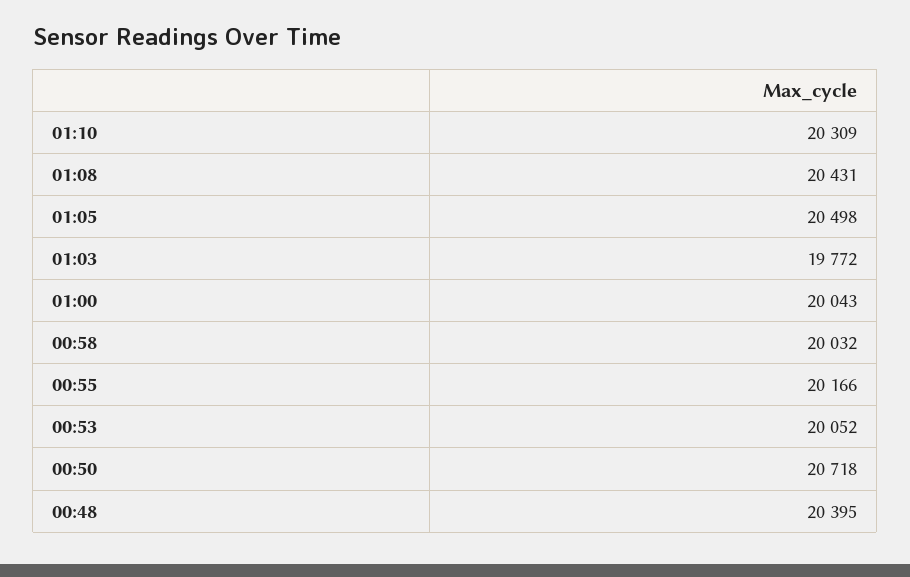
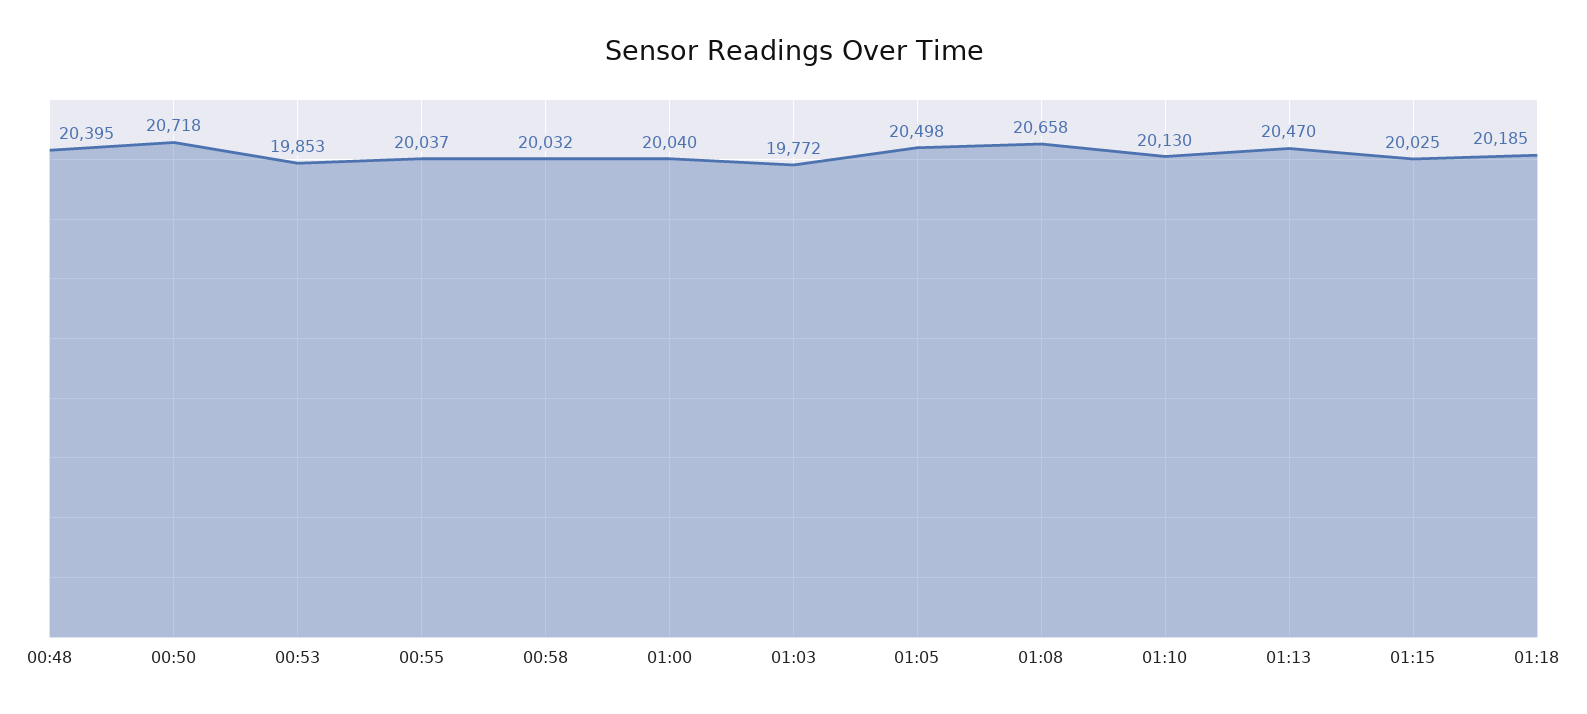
01:10: 20309 -> 20130
01:08: 20431 -> 20658
01:00: 20043 -> 20040
00:55: 20166 -> 20037
00:53: 20052 -> 19853
01:13: none -> 20470
01:15: none -> 20025
01:18: none -> 20185

